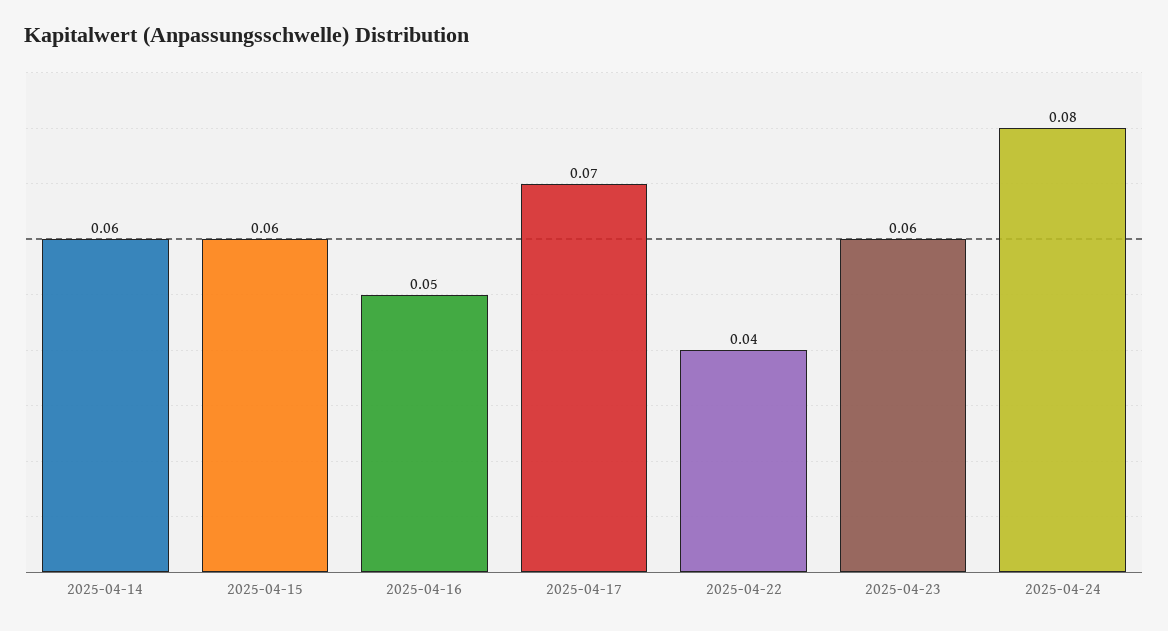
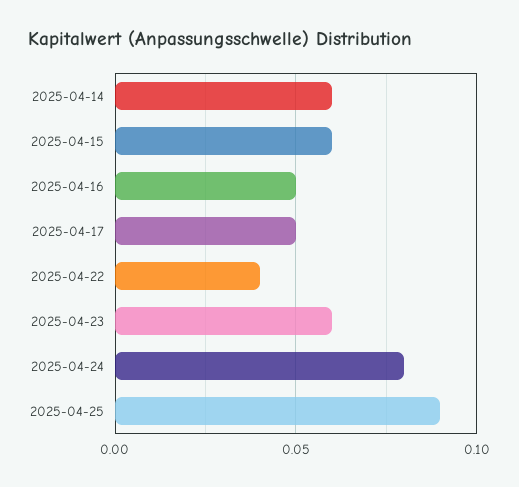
2025-04-17: 0.07 -> 0.05
2025-04-25: none -> 0.09

